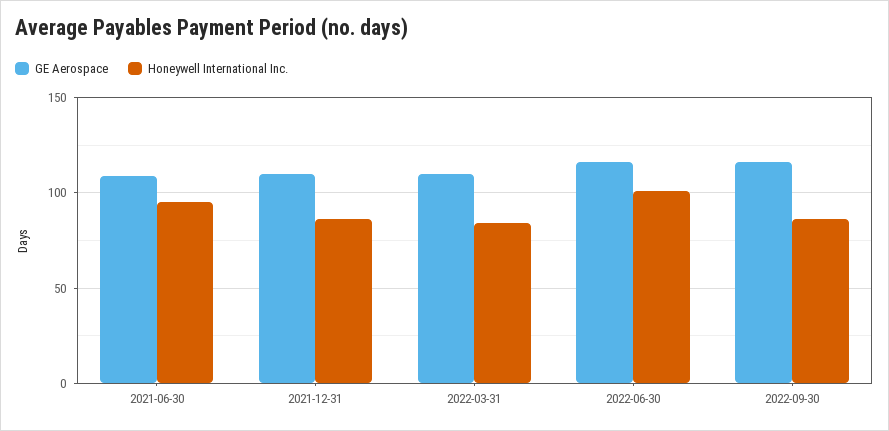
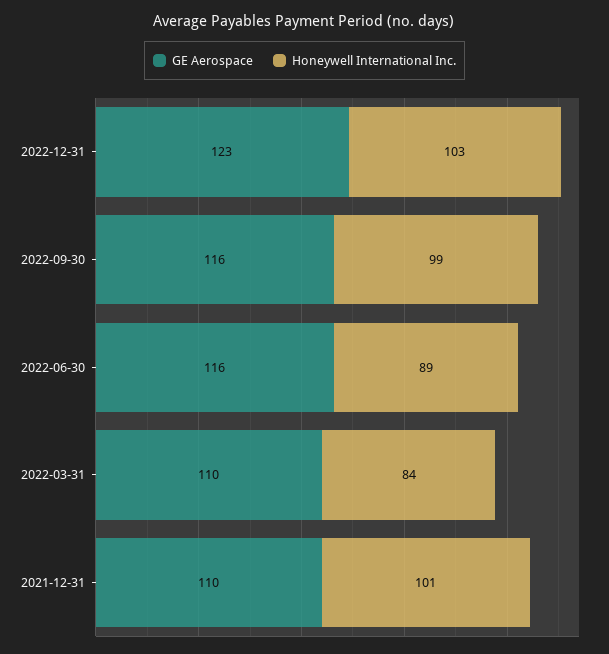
GE Aerospace, 2021-06-30: 110 -> none
Honeywell International Inc., 2021-06-30: 95 -> none
Honeywell International Inc., 2021-12-31: 85 -> 101
Honeywell International Inc., 2022-06-30: 100 -> 89
Honeywell International Inc., 2022-09-30: 85 -> 99
GE Aerospace, 2022-12-31: none -> 123
Honeywell International Inc., 2022-12-31: none -> 103

